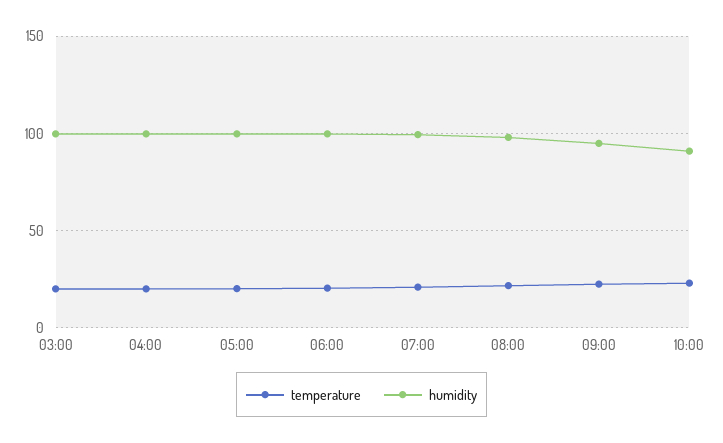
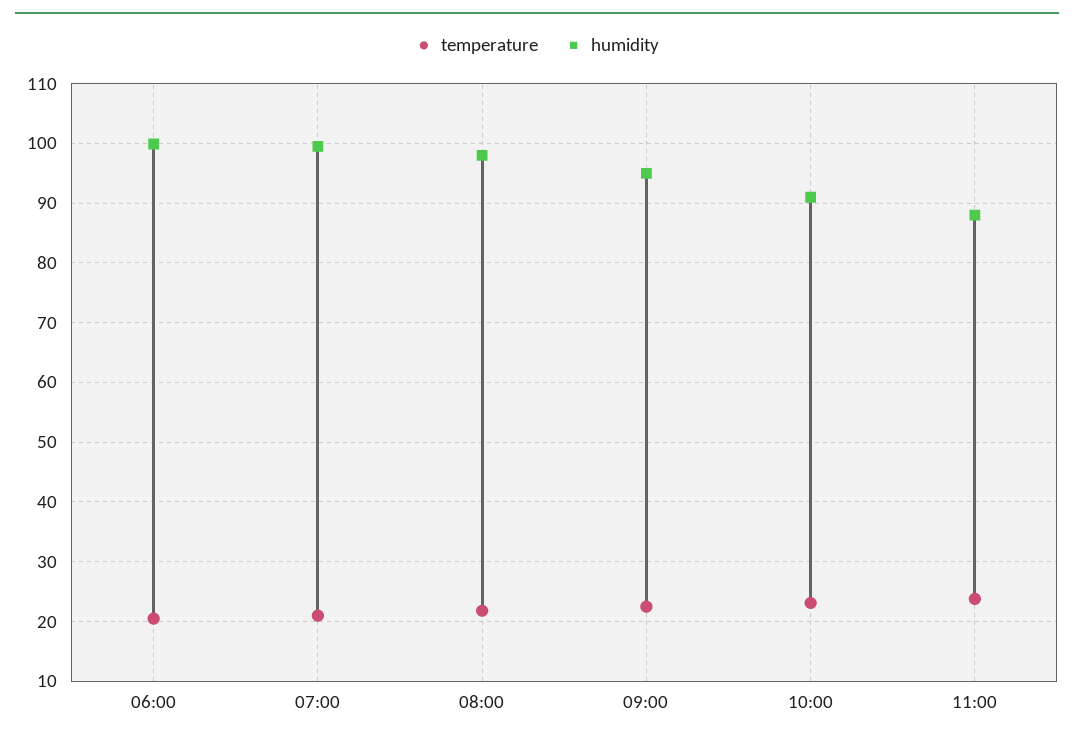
temperature, 03:00: 20 -> none
humidity, 03:00: 100 -> none
temperature, 04:00: 20 -> none
humidity, 04:00: 100 -> none
temperature, 05:00: 20 -> none
humidity, 05:00: 100 -> none
temperature, 11:00: none -> 24
humidity, 11:00: none -> 88

